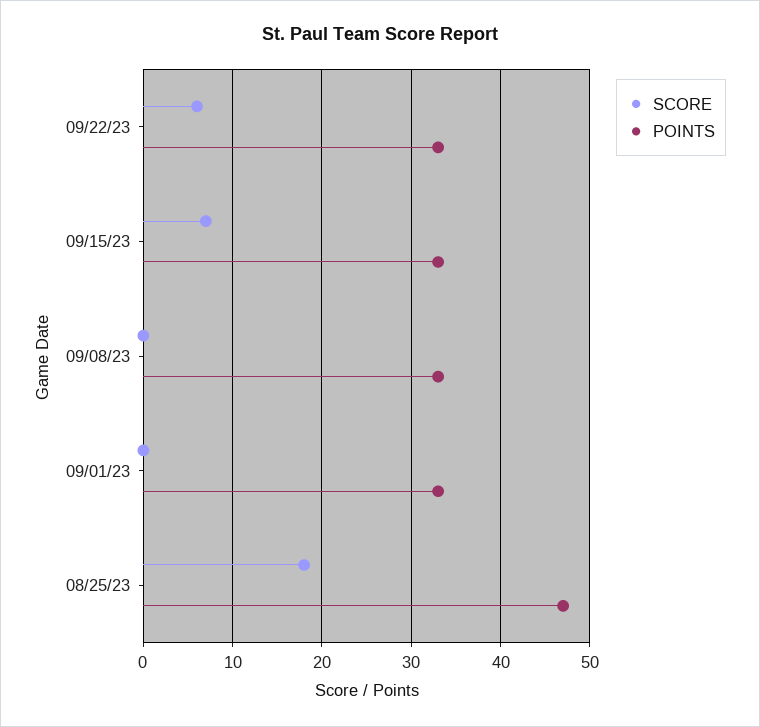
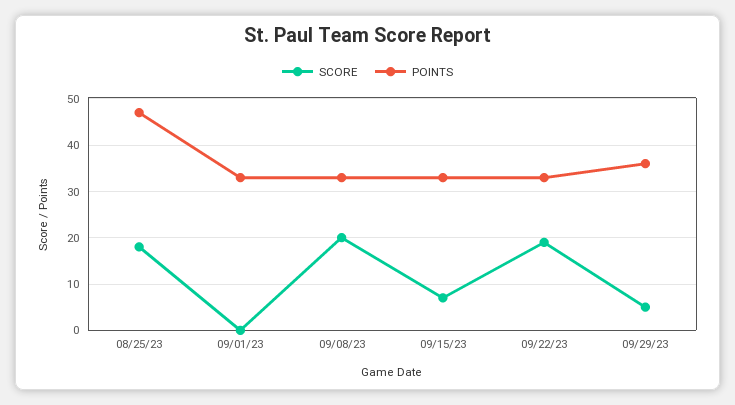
SCORE, 09/22/23: 6 -> 20
SCORE, 09/08/23: 0 -> 20
SCORE, 09/29/23: none -> 5
POINTS, 09/29/23: none -> 35

